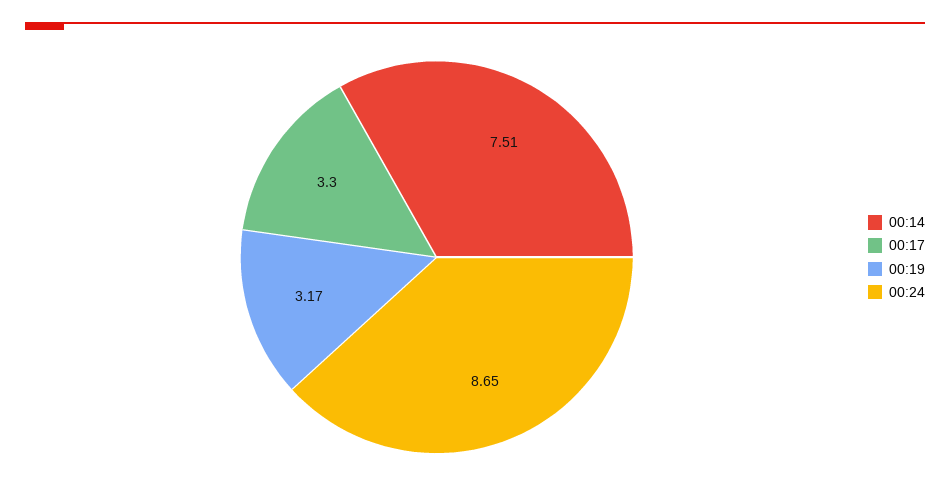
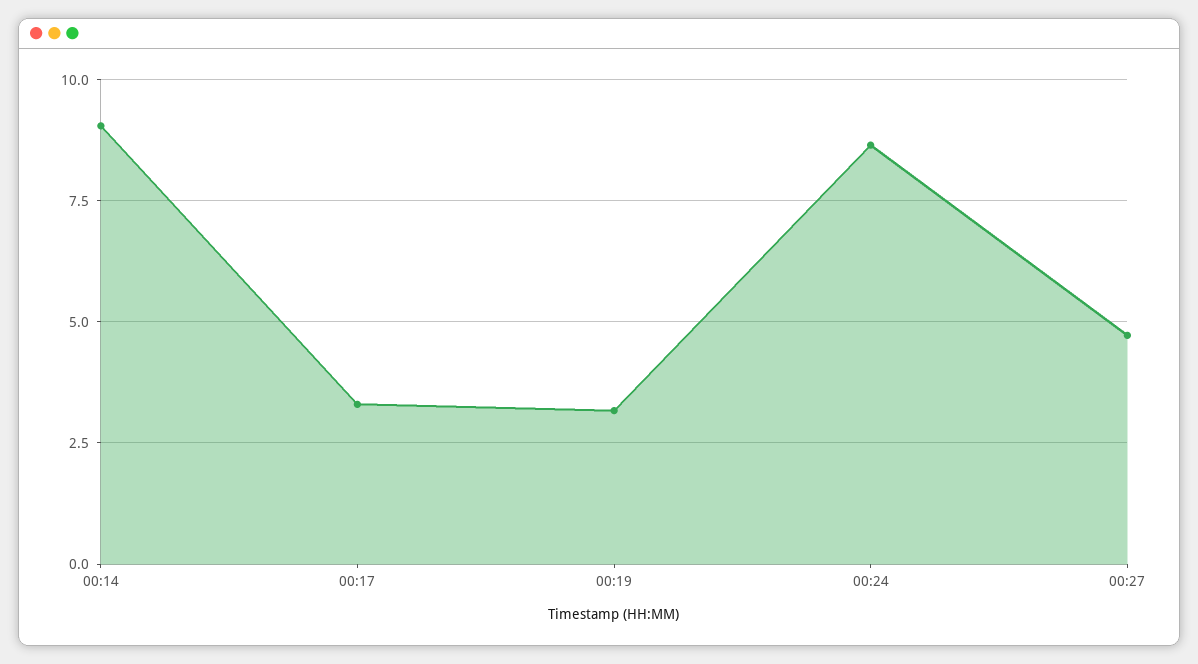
00:14: 7.51 -> 9
00:27: none -> 4.75

